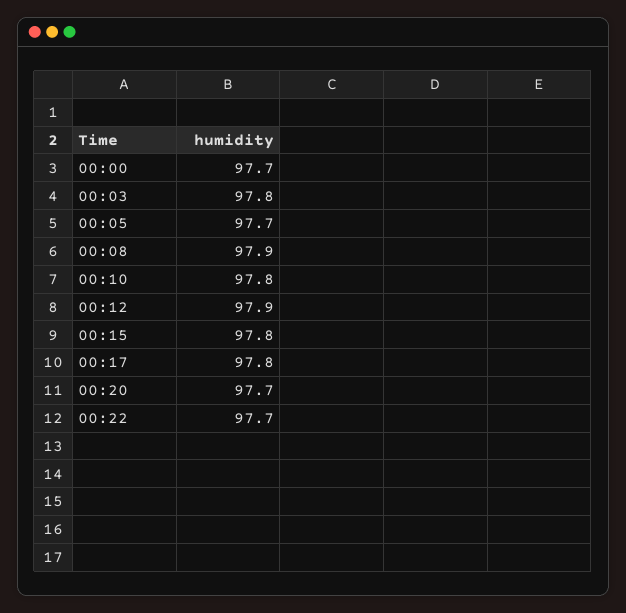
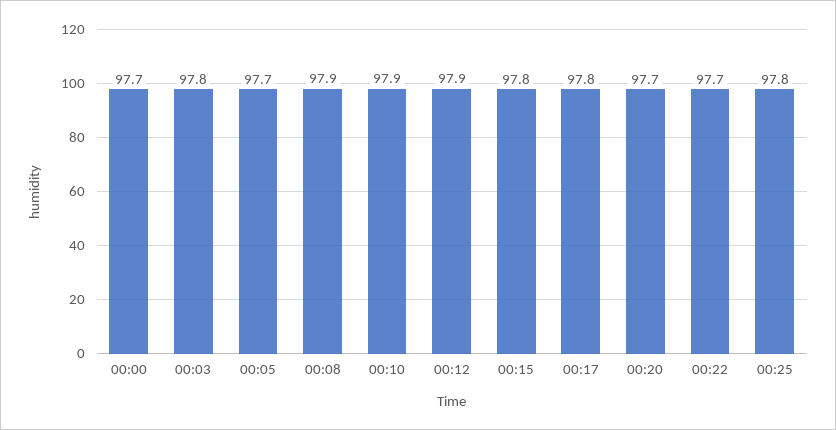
00:10: 97.8 -> 97.9
00:25: none -> 97.8

